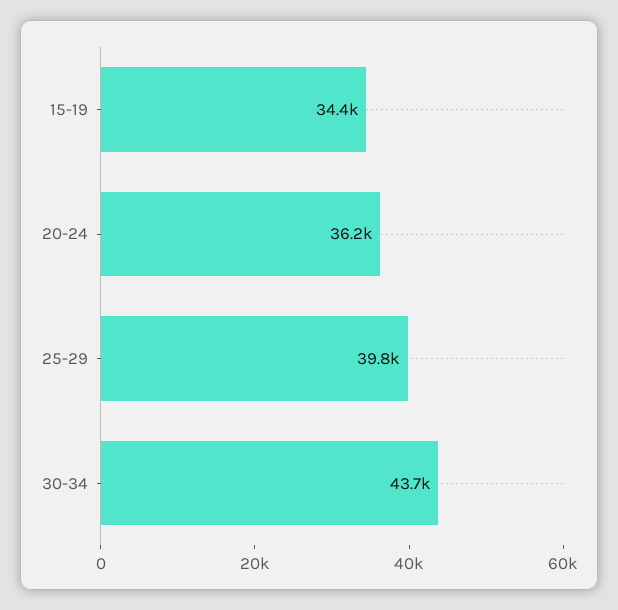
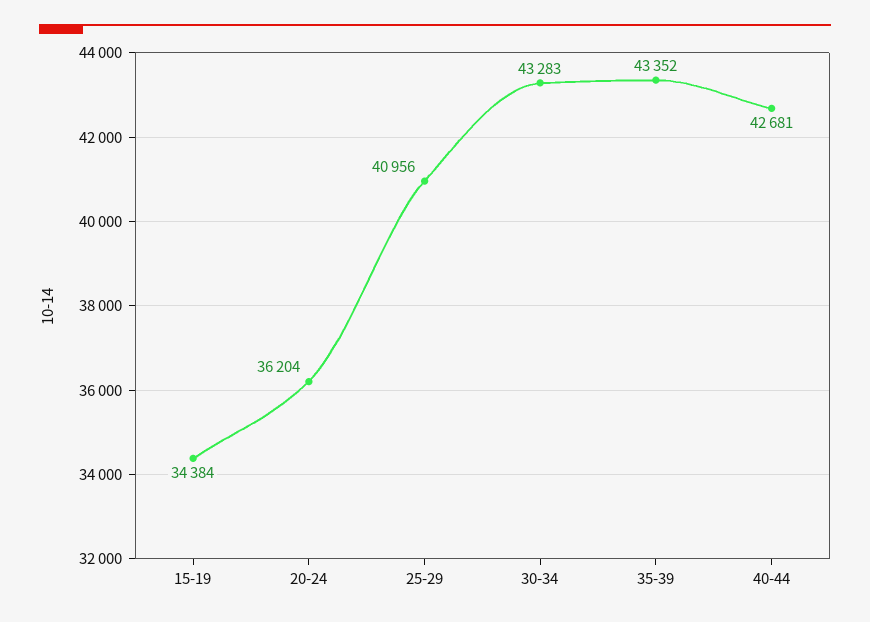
25-29: 39800 -> 40956
30-34: 43700 -> 43283
35-39: none -> 43352
40-44: none -> 42681

